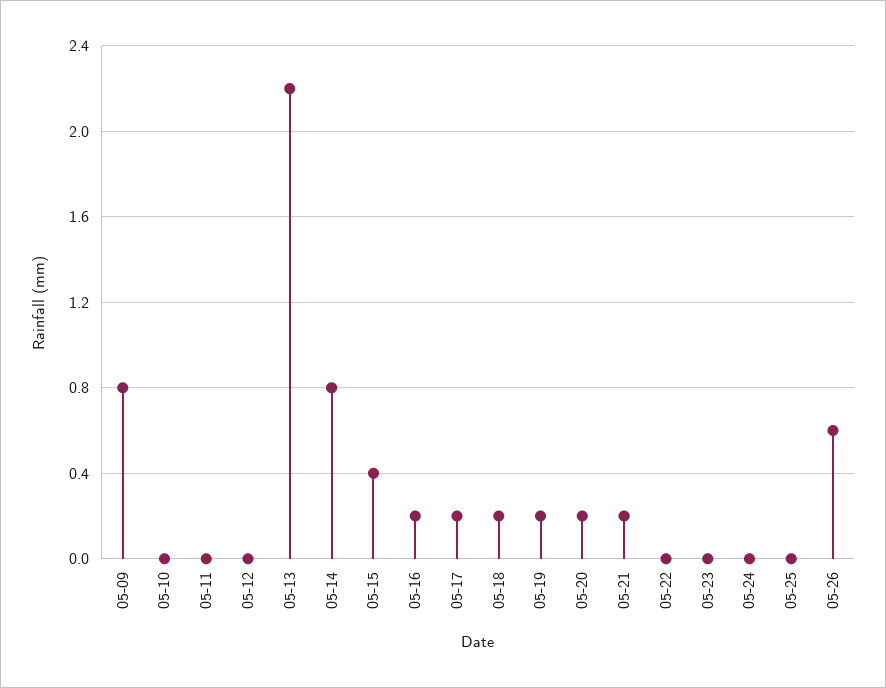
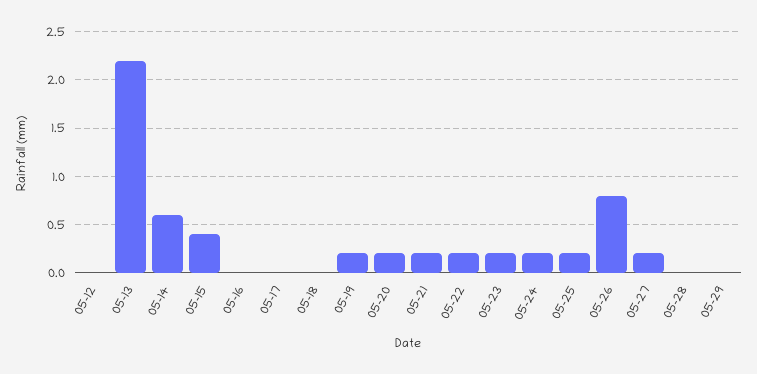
05-09: 0.8 -> none
05-10: 0 -> none
05-11: 0 -> none
05-14: 0.8 -> 0.6
05-16: 0.2 -> 0
05-17: 0.2 -> 0
05-18: 0.2 -> 0
05-22: 0 -> 0.2
05-23: 0 -> 0.2
05-24: 0 -> 0.2
05-25: 0 -> 0.2
05-26: 0.6 -> 0.8
05-27: none -> 0.2
05-28: none -> 0
05-29: none -> 0

